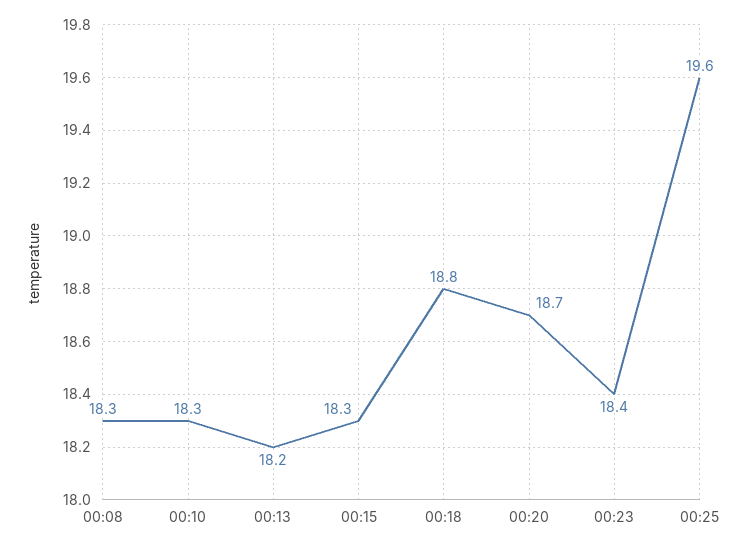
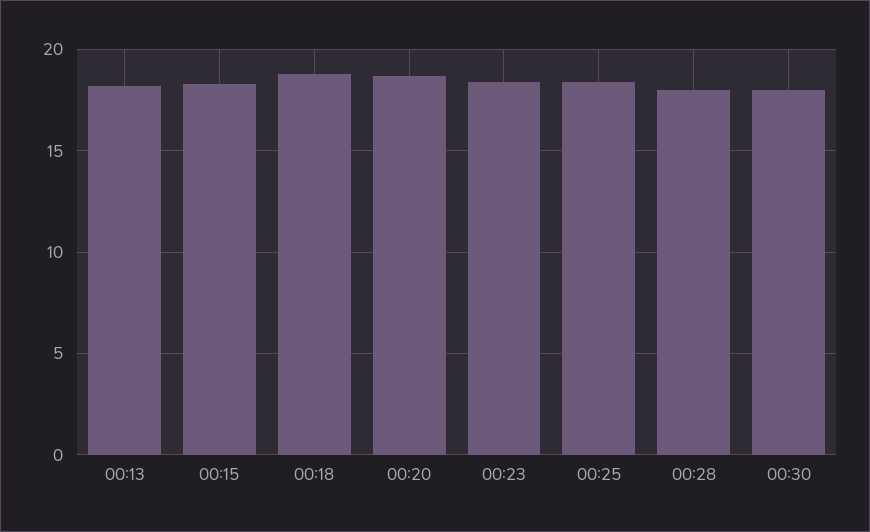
00:08: 18.3 -> none
00:10: 18.3 -> none
00:25: 19.6 -> 18.5
00:28: none -> 18
00:30: none -> 18

